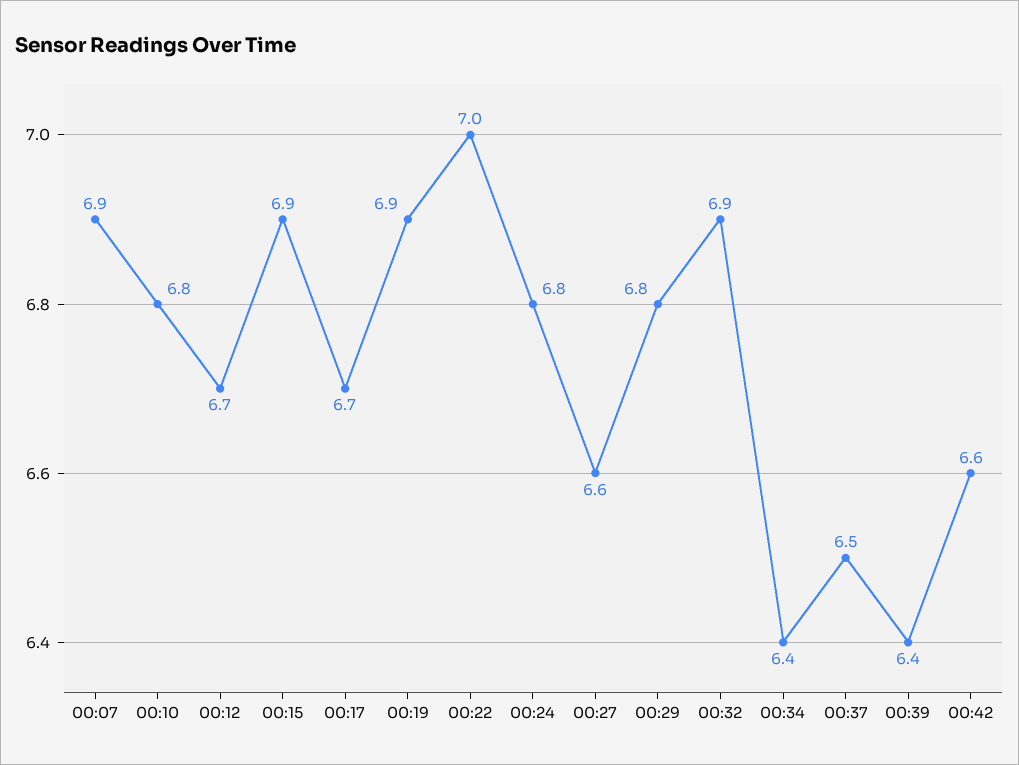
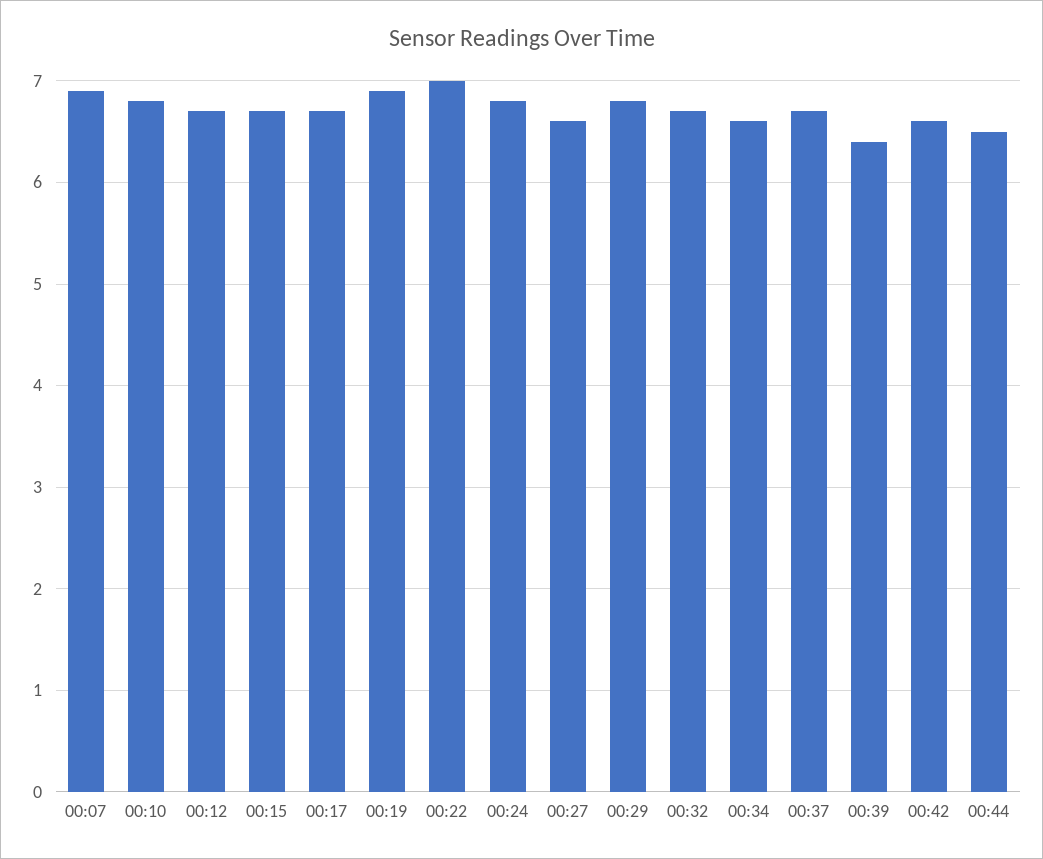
00:15: 6.9 -> 6.7
00:32: 6.9 -> 6.7
00:34: 6.4 -> 6.6
00:37: 6.5 -> 6.7
00:44: none -> 6.5

